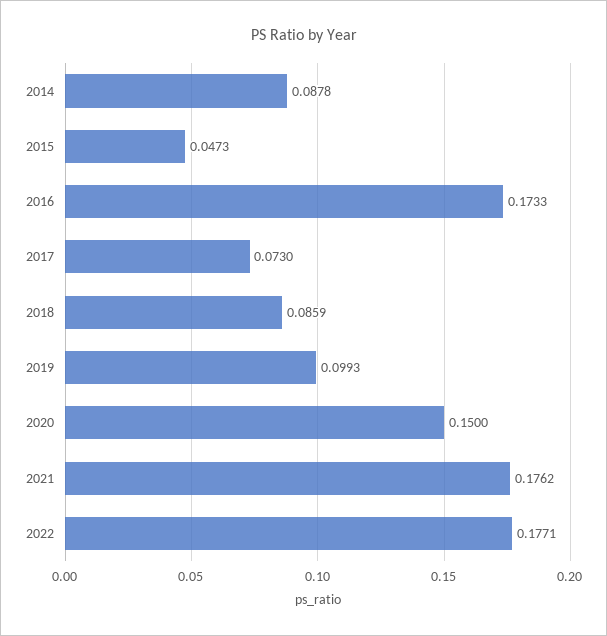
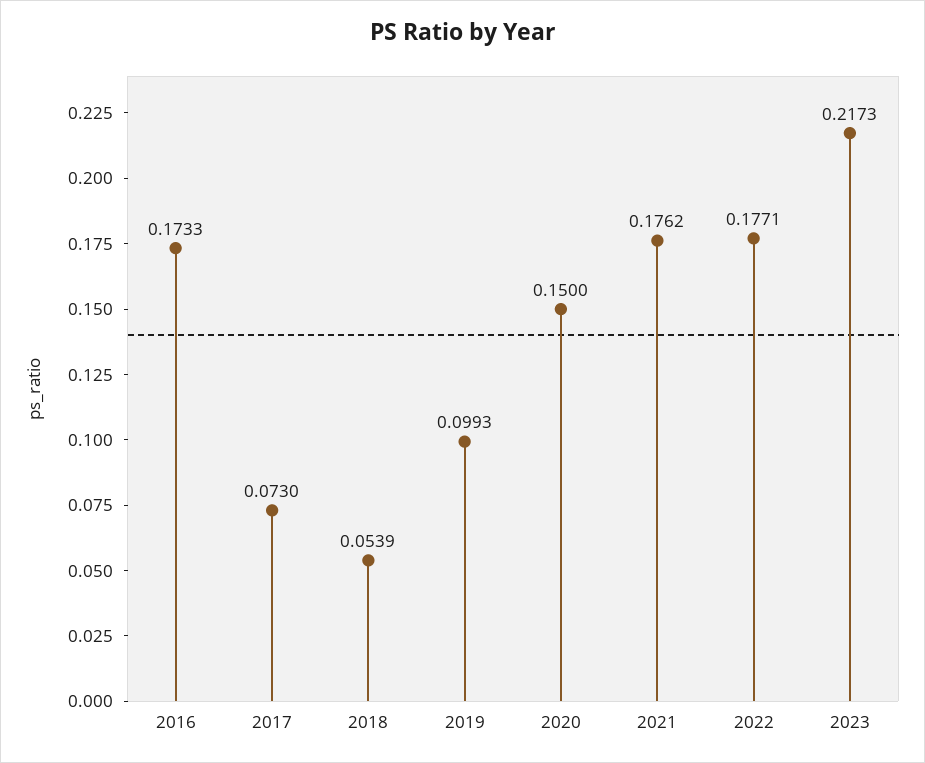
2014: 0.0878 -> none
2015: 0.0473 -> none
2018: 0.0859 -> 0.0539
2023: none -> 0.2173

